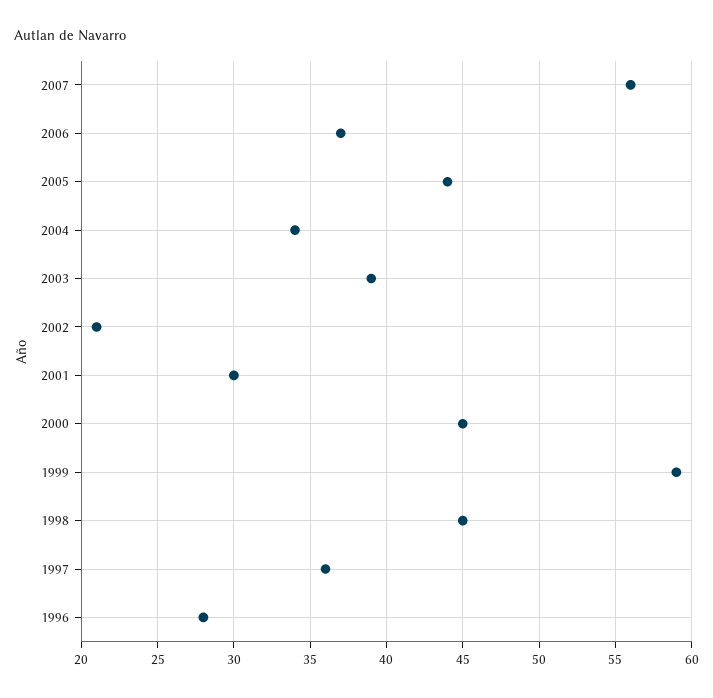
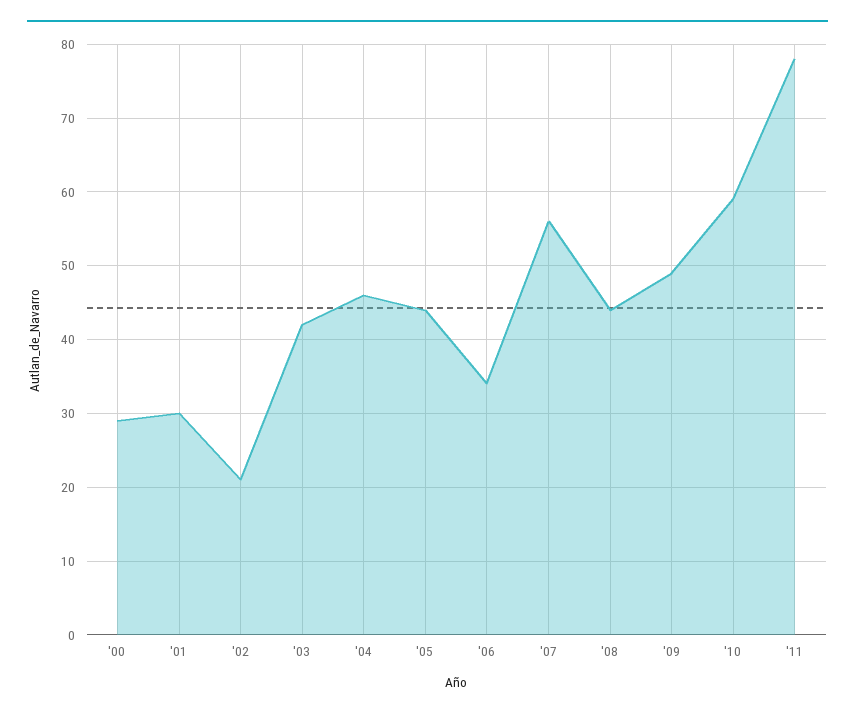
2006: 37 -> 34
2004: 34 -> 46
2003: 39 -> 42
2000: 45 -> 29
1999: 59 -> none
1998: 45 -> none
1997: 36 -> none
1996: 28 -> none
'08: none -> 44
'09: none -> 49
'10: none -> 59
'11: none -> 78

